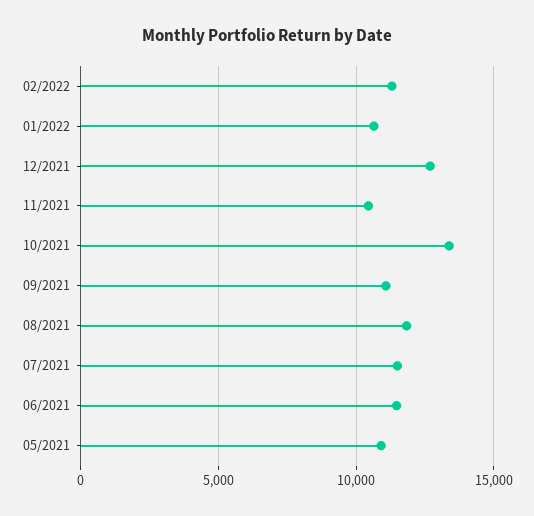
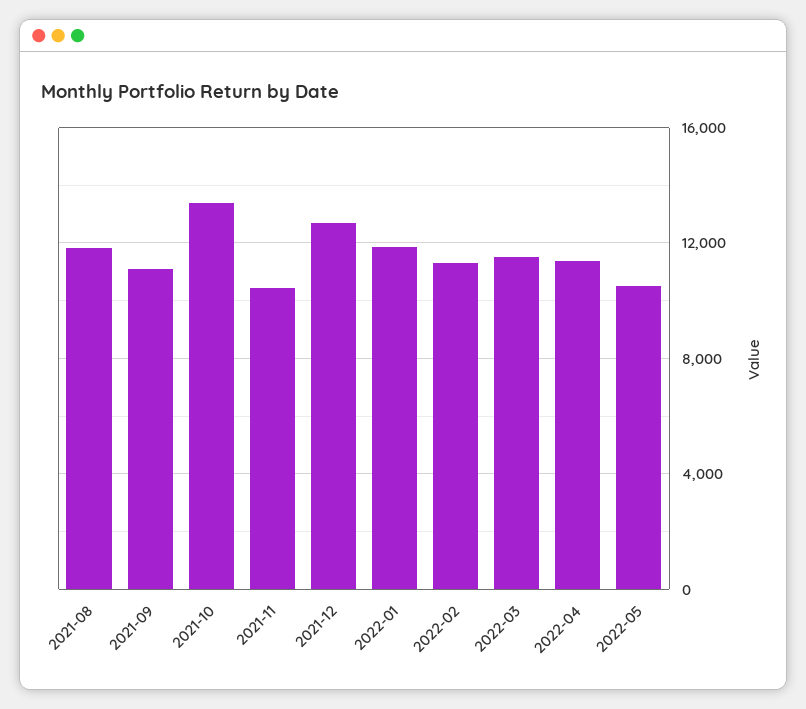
01/2022: 10500 -> 12000
07/2021: 11500 -> none
06/2021: 11500 -> none
05/2021: 11000 -> none
2022-03: none -> 11500
2022-04: none -> 11500
2022-05: none -> 10500

